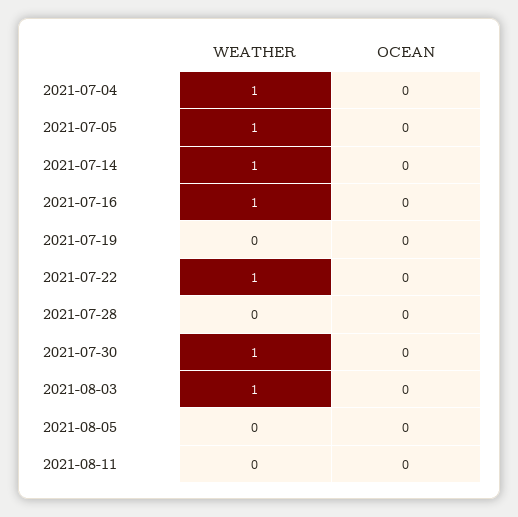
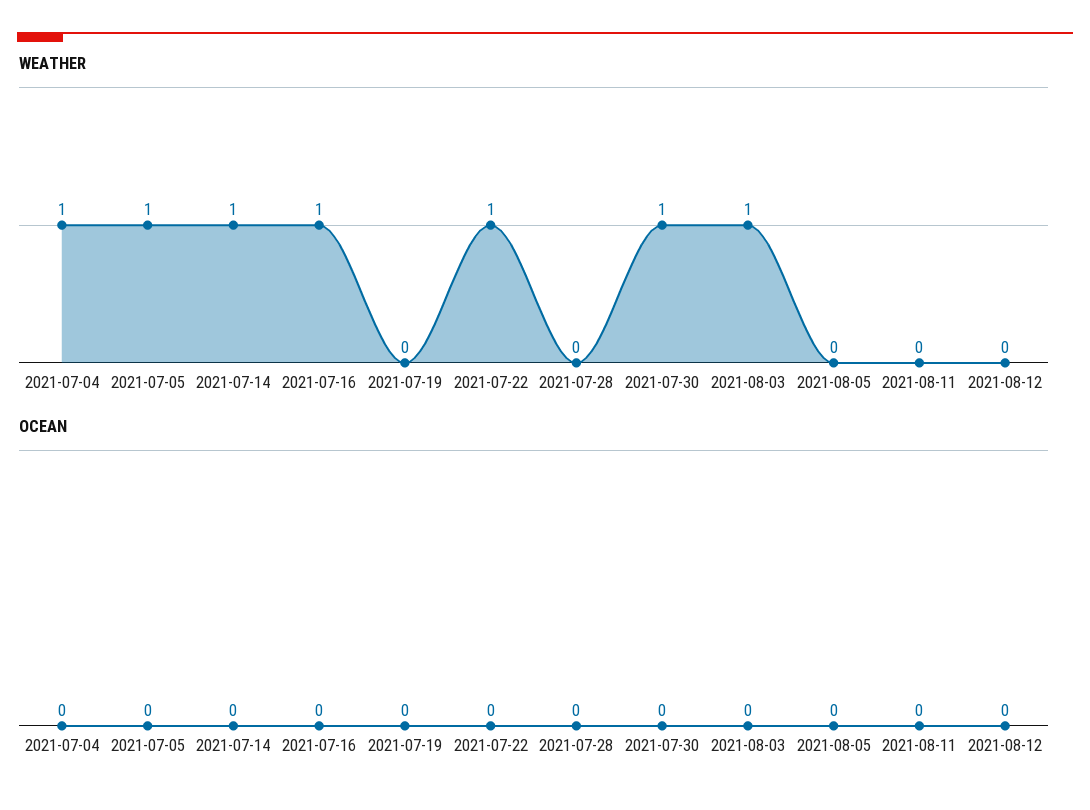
WEATHER, 2021-08-12: none -> 0
OCEAN, 2021-08-12: none -> 0

